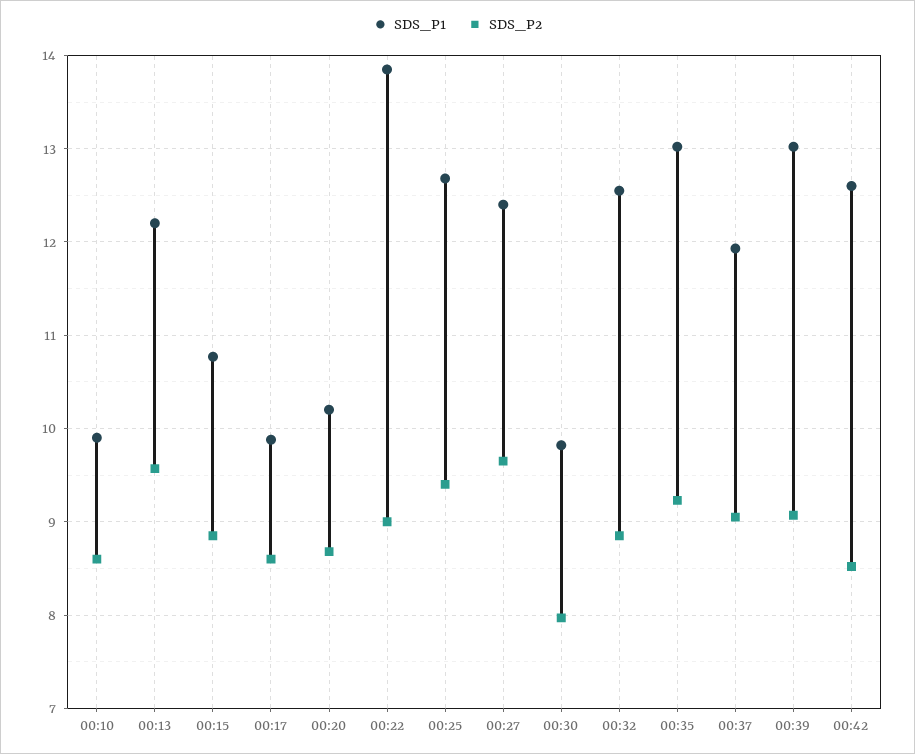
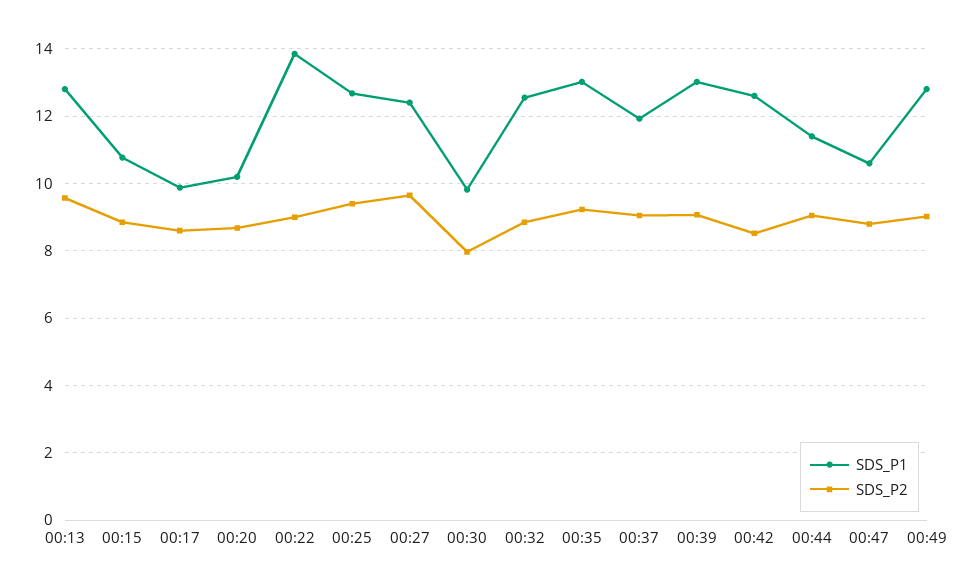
SDS_P1, 00:10: 9.9 -> none
SDS_P2, 00:10: 8.6 -> none
SDS_P1, 00:13: 12.2 -> 12.8
SDS_P1, 00:44: none -> 11.4
SDS_P2, 00:44: none -> 9
SDS_P1, 00:47: none -> 10.6
SDS_P2, 00:47: none -> 8.8
SDS_P1, 00:49: none -> 12.8
SDS_P2, 00:49: none -> 9

